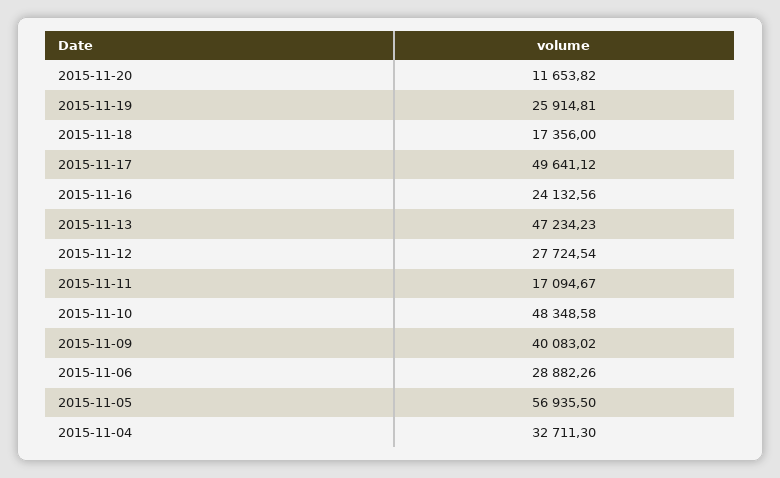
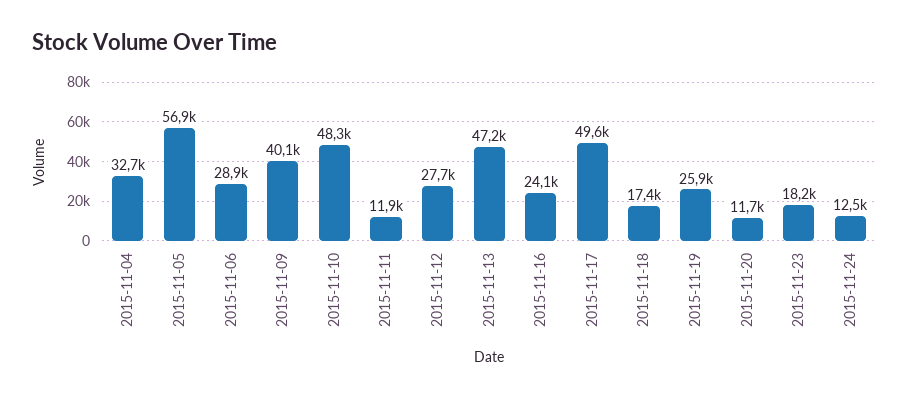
2015-11-11: 17094.67 -> 11900
2015-11-23: none -> 18200
2015-11-24: none -> 12500

